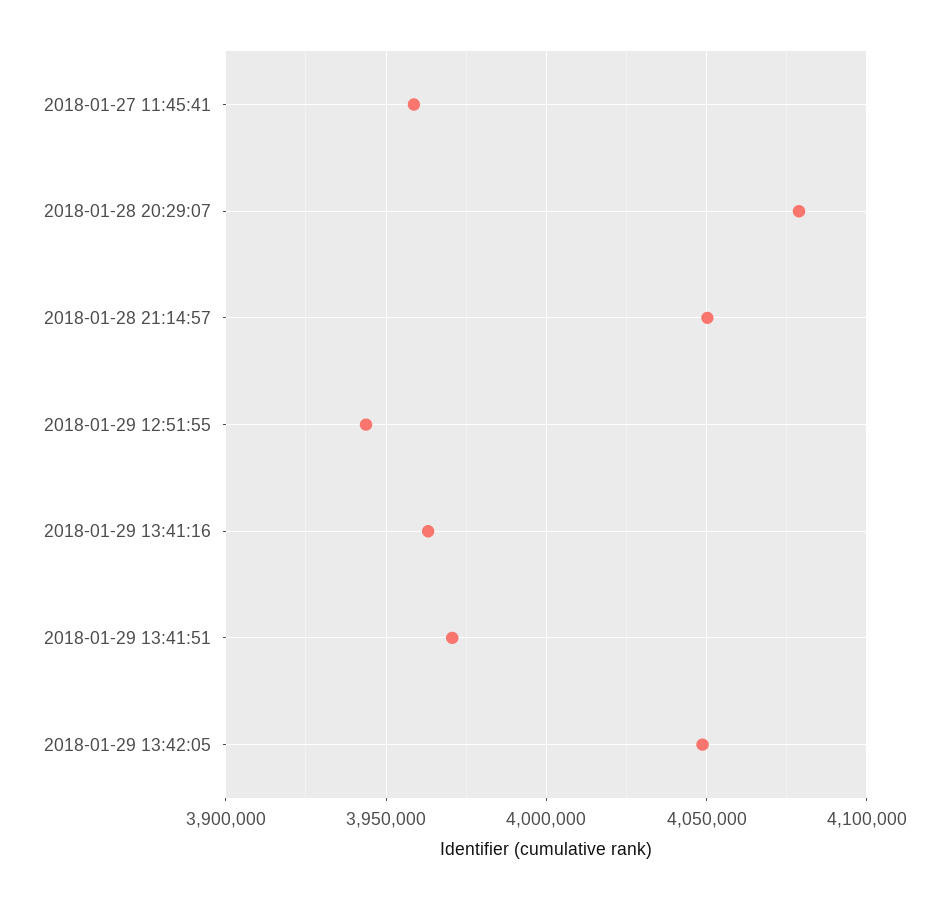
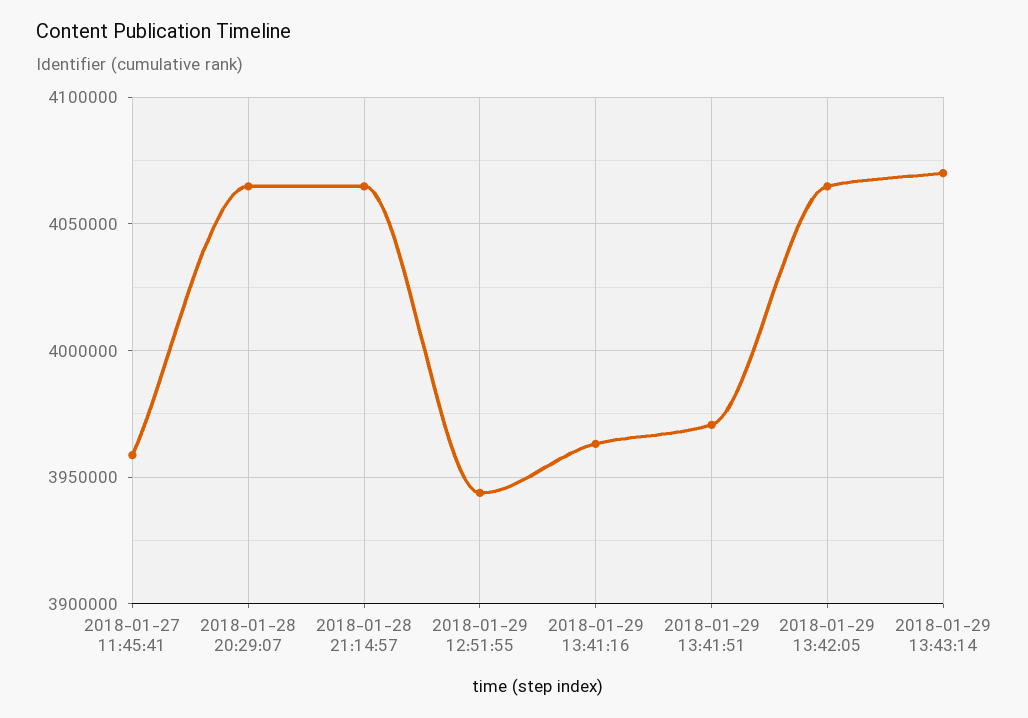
2018-01-28 20:29:07: 4080000 -> 4065000
2018-01-28 21:14:57: 4050000 -> 4065000
2018-01-29 13:42:05: 4050000 -> 4065000
2018-01-29 13:43:14: none -> 4070000

